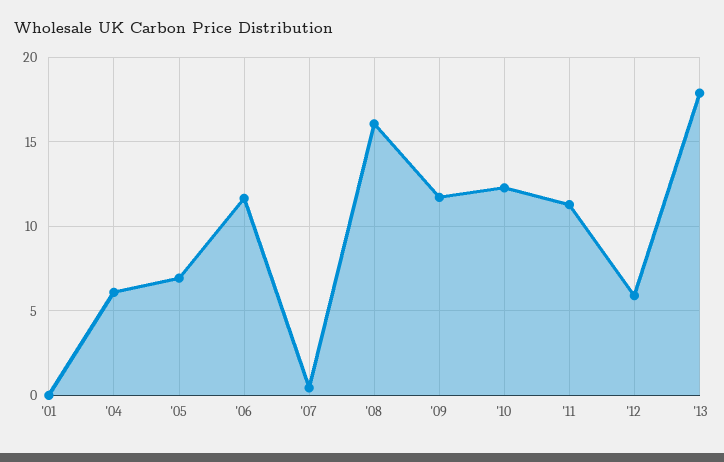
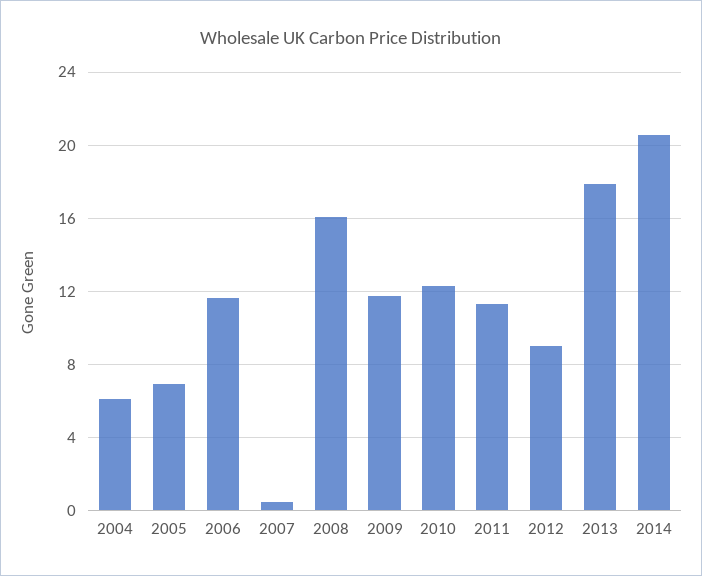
'01: 0 -> none
'12: 6 -> 9
2014: none -> 20.5

